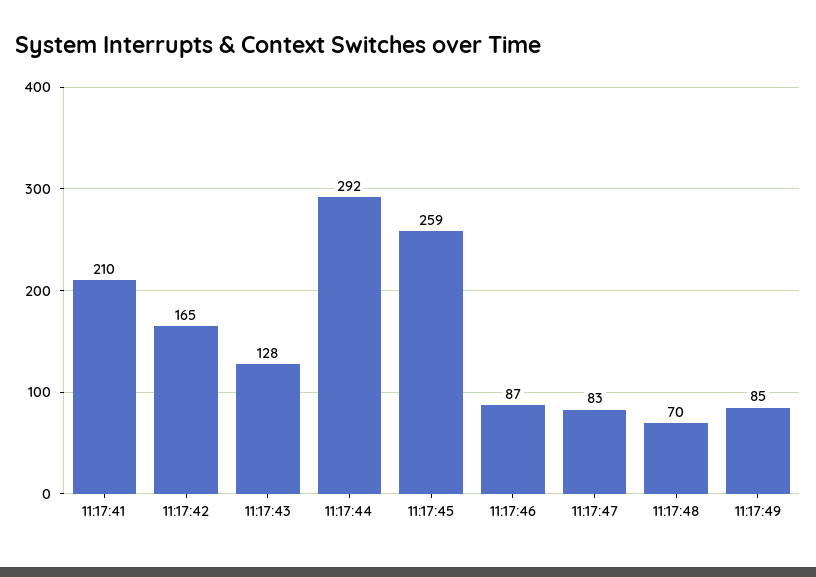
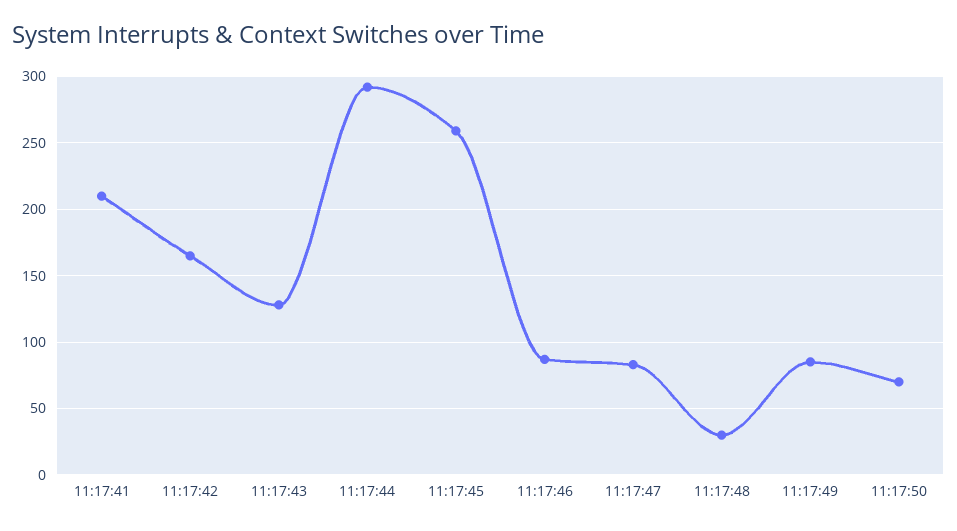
11:17:48: 70 -> 30
11:17:50: none -> 70

